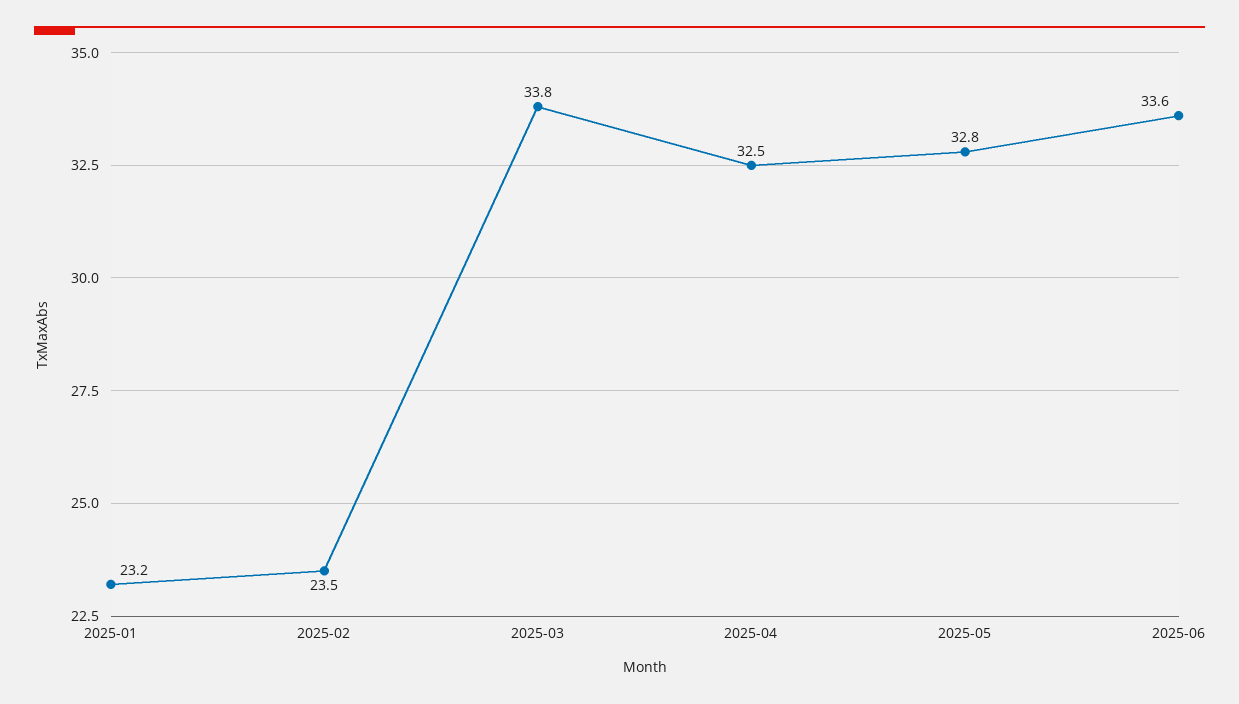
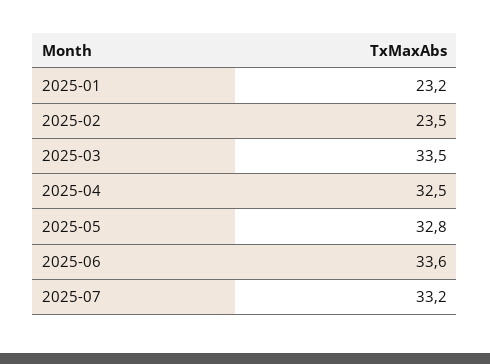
2025-03: 33.8 -> 33.5
2025-07: none -> 33.2

